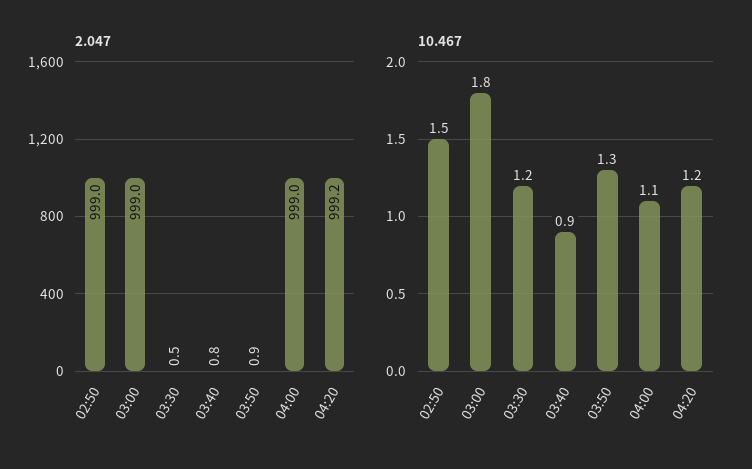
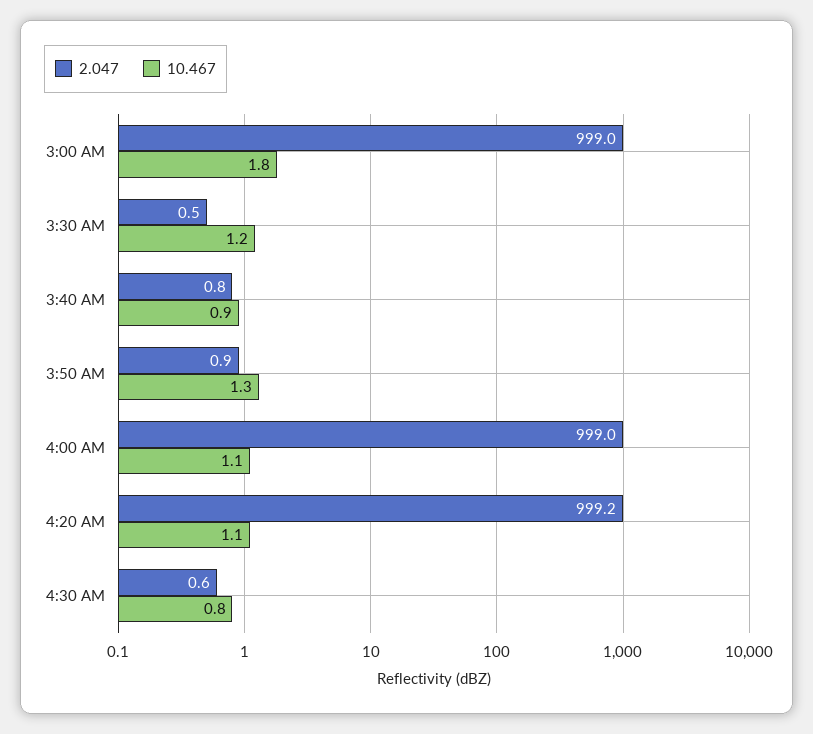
2.047, 02:50: 999 -> none
10.467, 02:50: 1.5 -> none
10.467, 04:20: 1.2 -> 1.1
2.047, 4:30 AM: none -> 0.6
10.467, 4:30 AM: none -> 0.8

